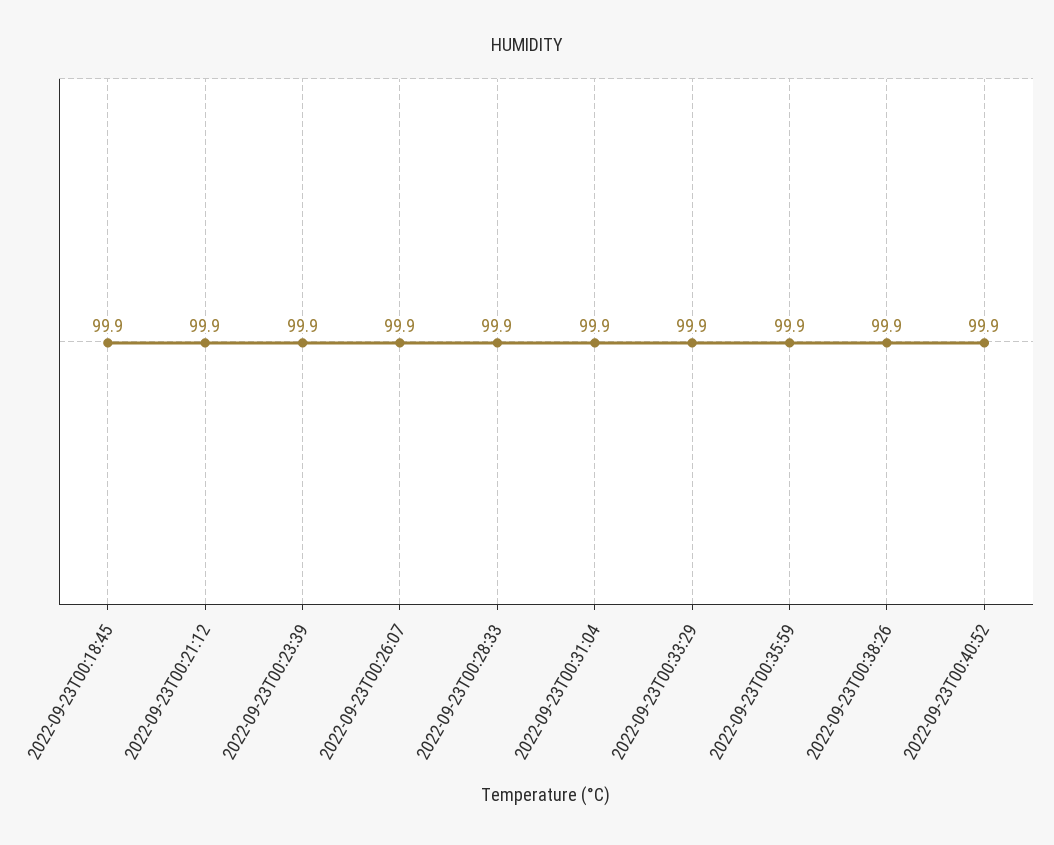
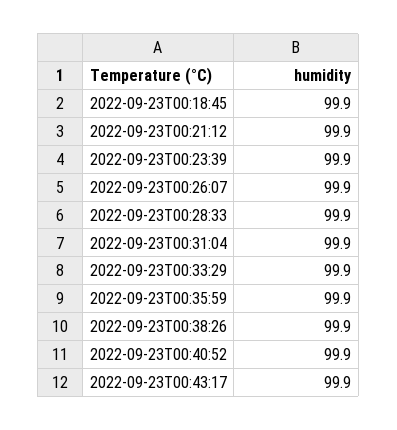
2022-09-23T00:43:17: none -> 99.9

